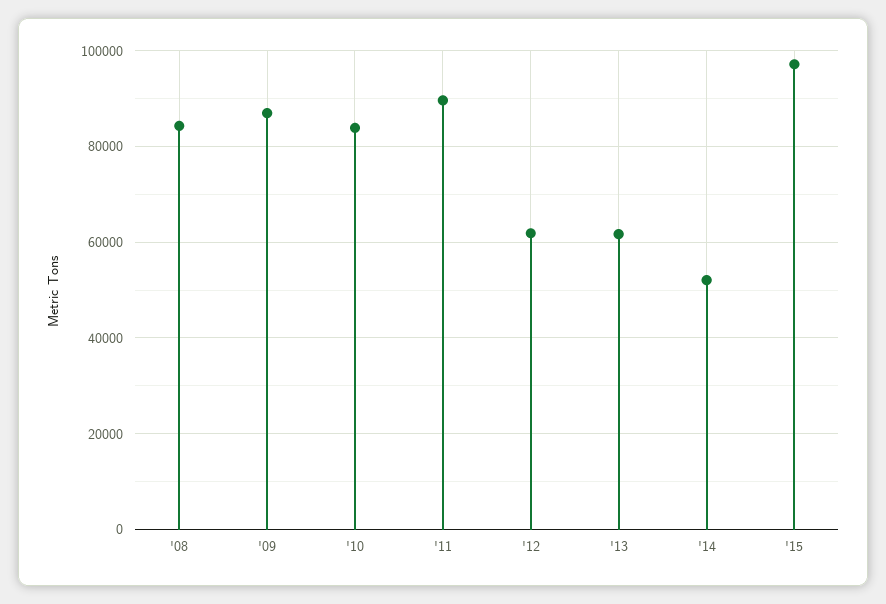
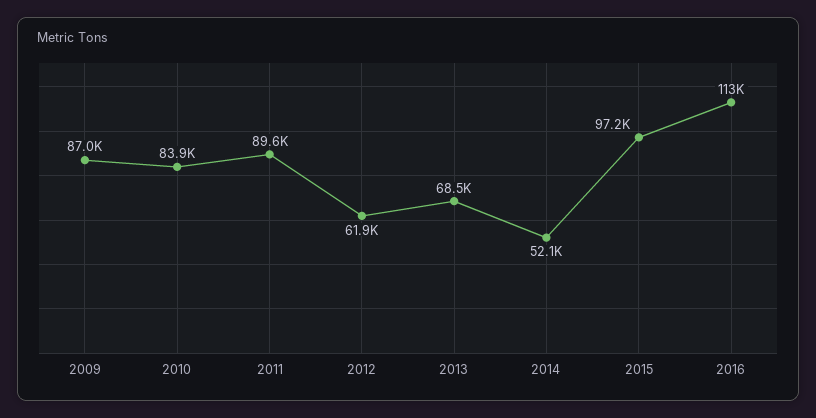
'08: 84000 -> none
'13: 62000 -> 68500
2016: none -> 113000

